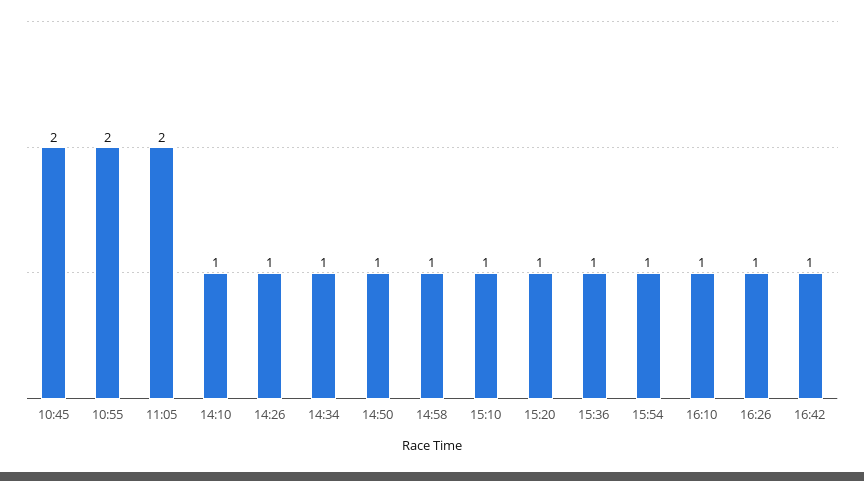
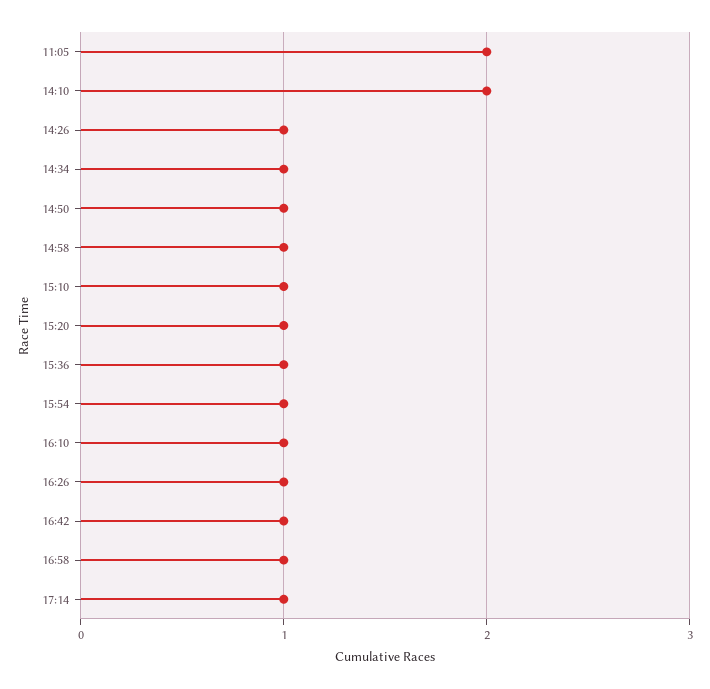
10:45: 2 -> none
10:55: 2 -> none
14:10: 1 -> 2
16:58: none -> 1
17:14: none -> 1

